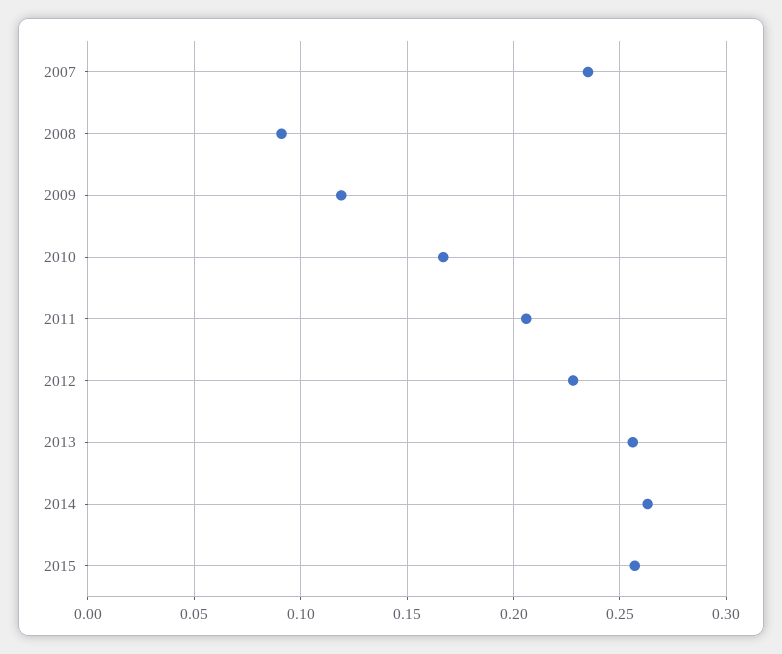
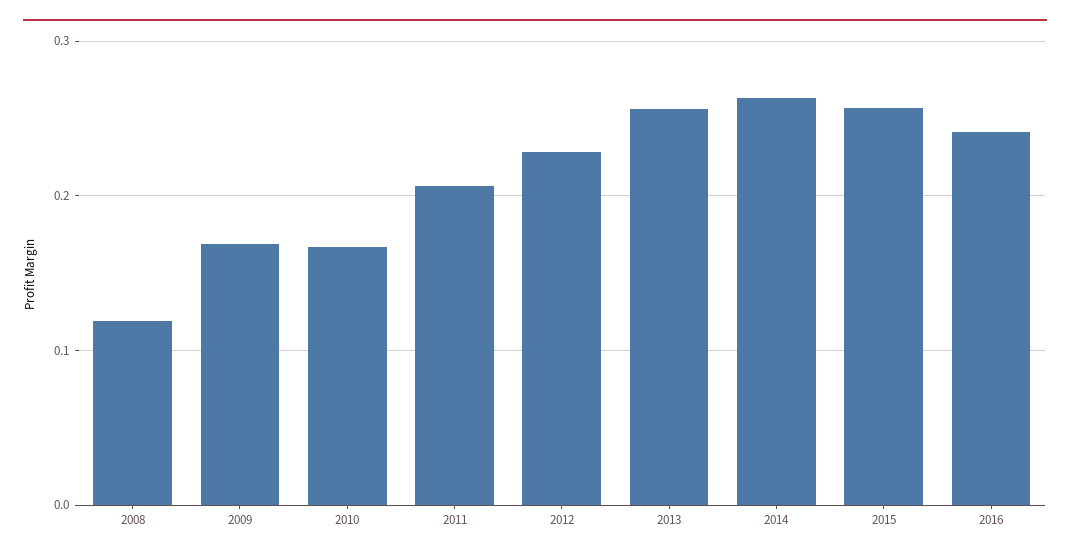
2007: 0.235 -> none
2008: 0.09 -> 0.12
2009: 0.12 -> 0.17
2016: none -> 0.24

